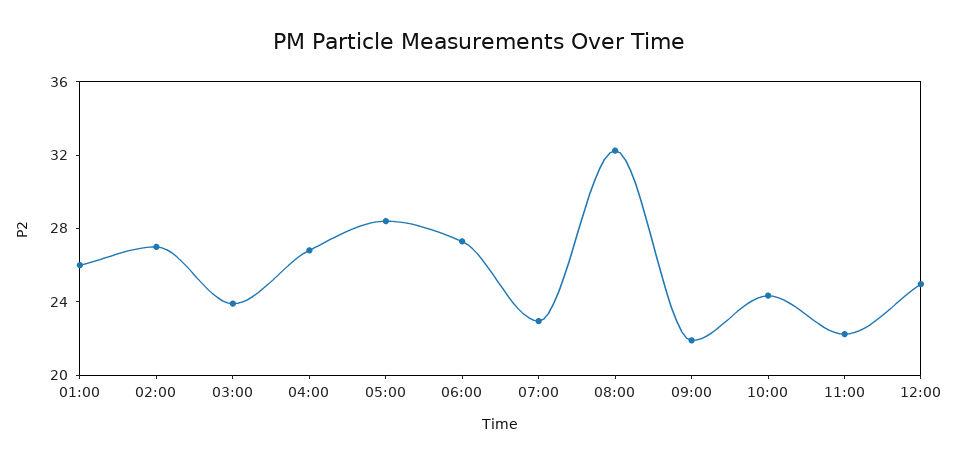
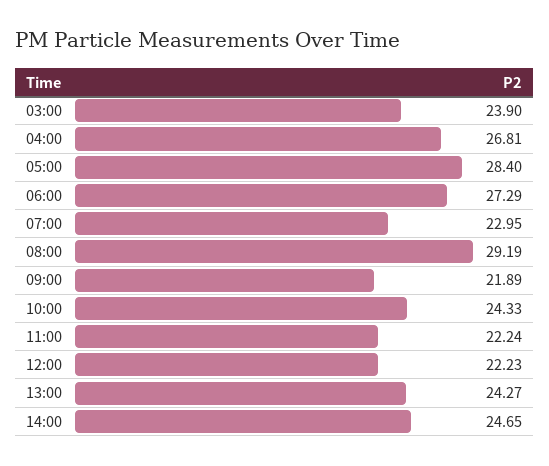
01:00: 26 -> none
02:00: 27 -> none
08:00: 32 -> 29.19
12:00: 25 -> 22.23
13:00: none -> 24.27
14:00: none -> 24.65

